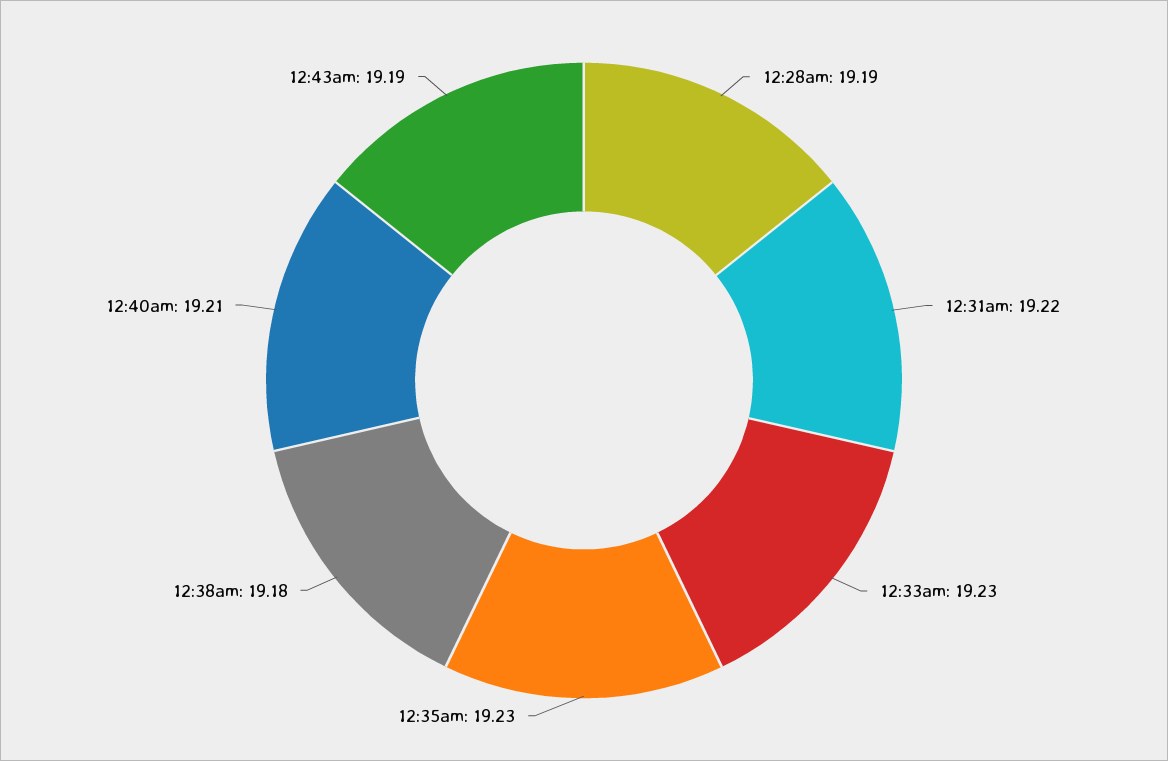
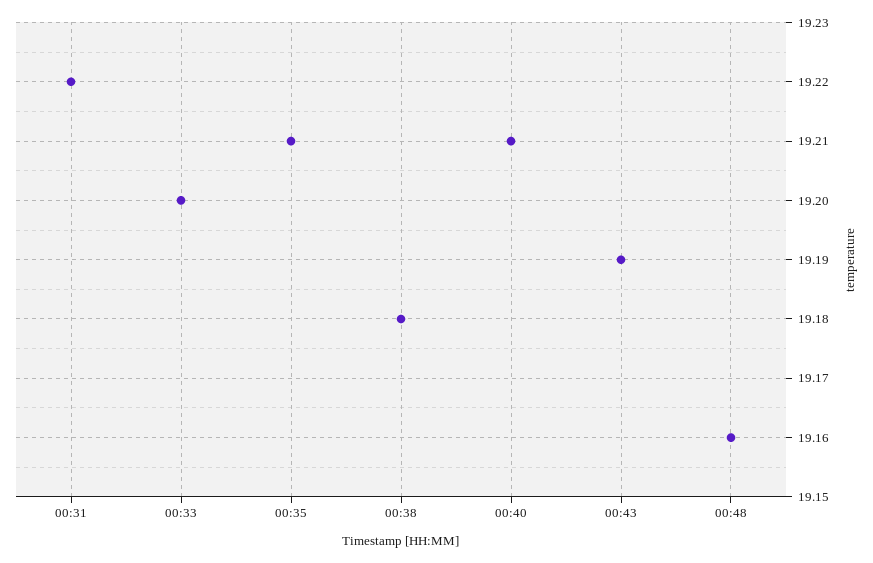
12:28am: 19.19 -> none
12:33am: 19.23 -> 19.2
12:35am: 19.23 -> 19.21
00:48: none -> 19.16

